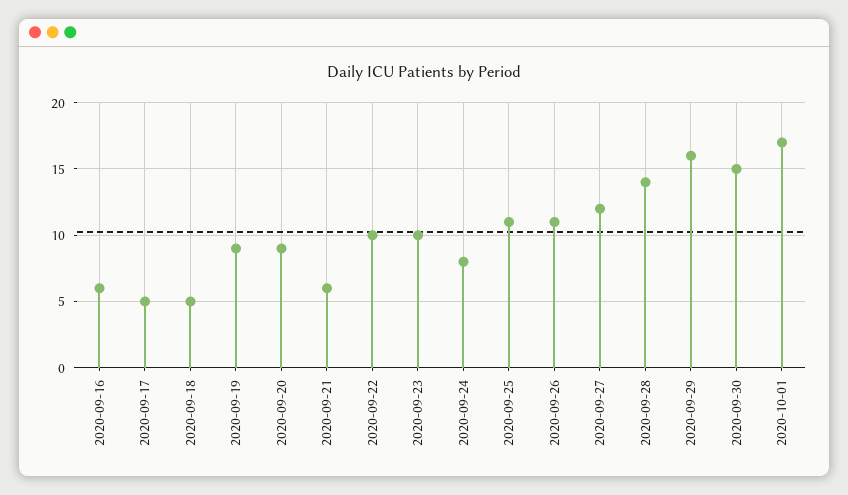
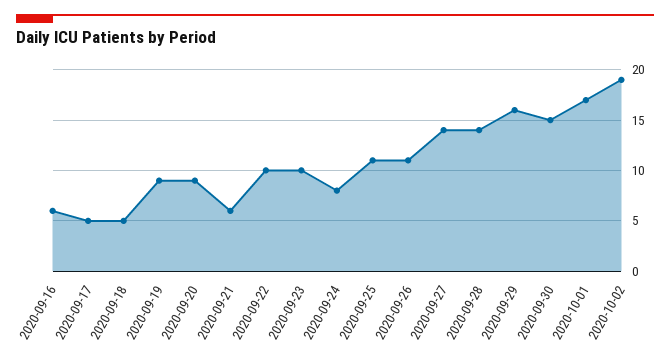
2020-09-27: 12 -> 14
2020-10-02: none -> 19

